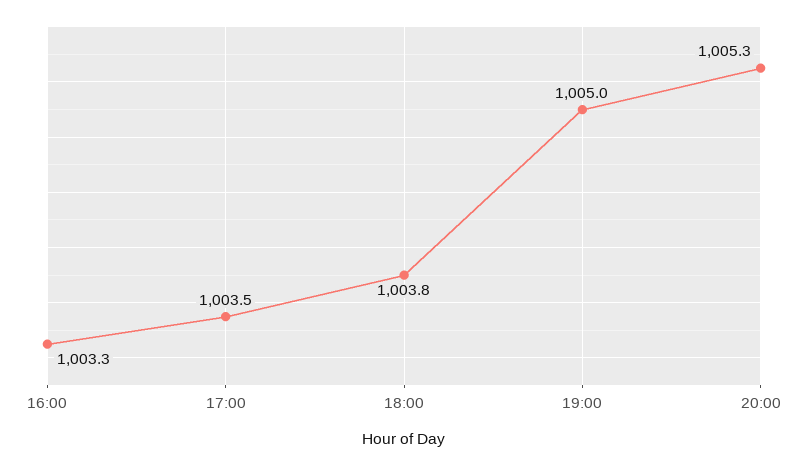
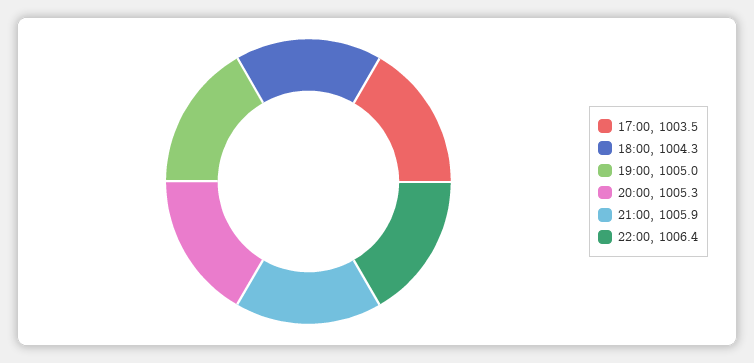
16:00: 1003.3 -> none
18:00: 1003.8 -> 1004.3
21:00: none -> 1005.9
22:00: none -> 1006.4

